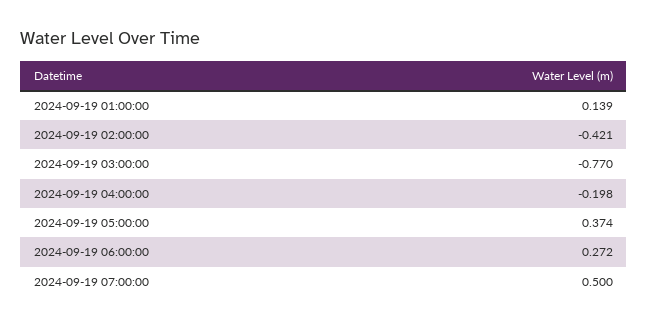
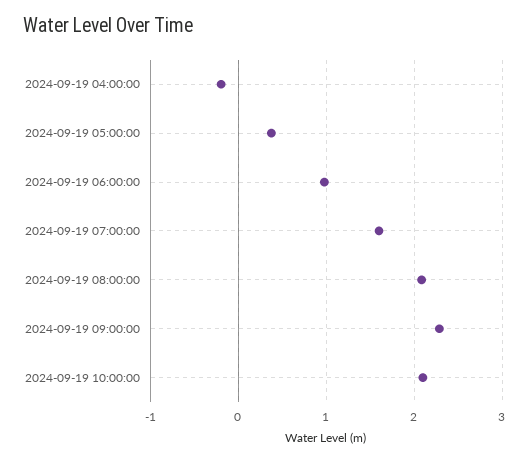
2024-09-19 01:00:00: 0.139 -> none
2024-09-19 02:00:00: -0.421 -> none
2024-09-19 03:00:00: -0.77 -> none
2024-09-19 06:00:00: 0.272 -> 1
2024-09-19 07:00:00: 0.5 -> 1.6
2024-09-19 08:00:00: none -> 2.1
2024-09-19 09:00:00: none -> 2.3
2024-09-19 10:00:00: none -> 2.1

